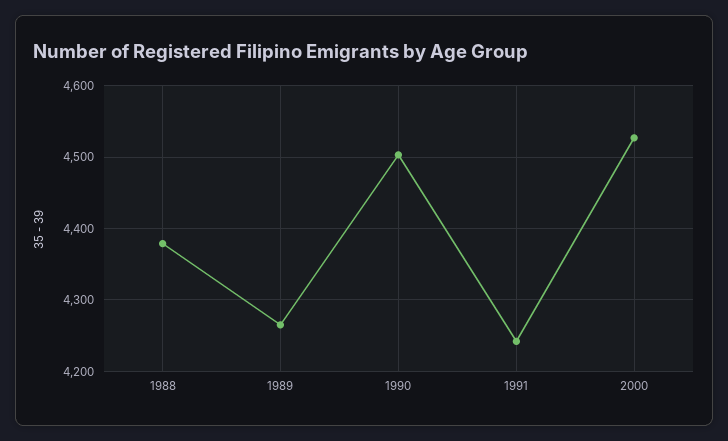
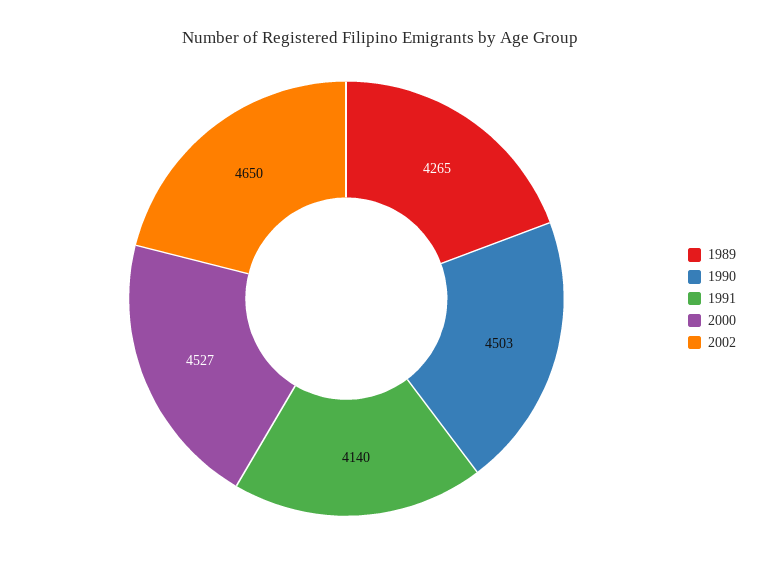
1988: 4380 -> none
1991: 4240 -> 4140
2002: none -> 4650

